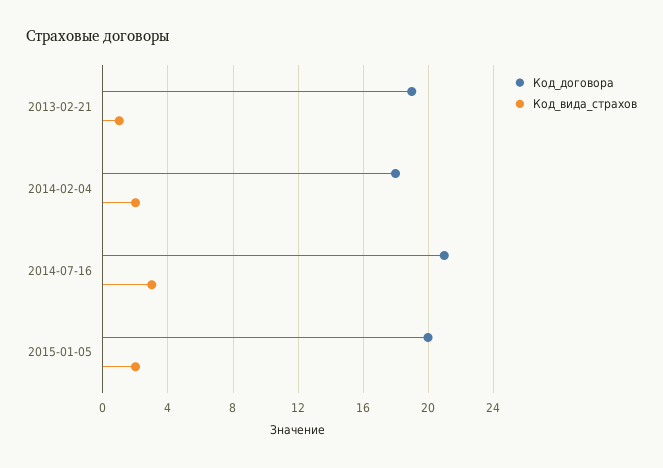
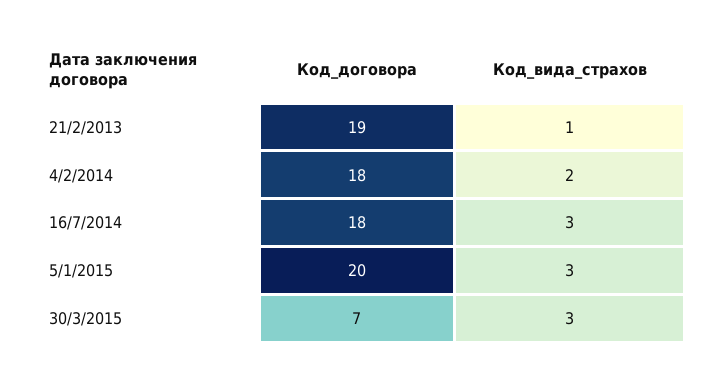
Код_договора, 2014-07-16: 21 -> 18
Код_вида_страхов, 2015-01-05: 2 -> 3
Код_договора, 30/3/2015: none -> 7
Код_вида_страхов, 30/3/2015: none -> 3

